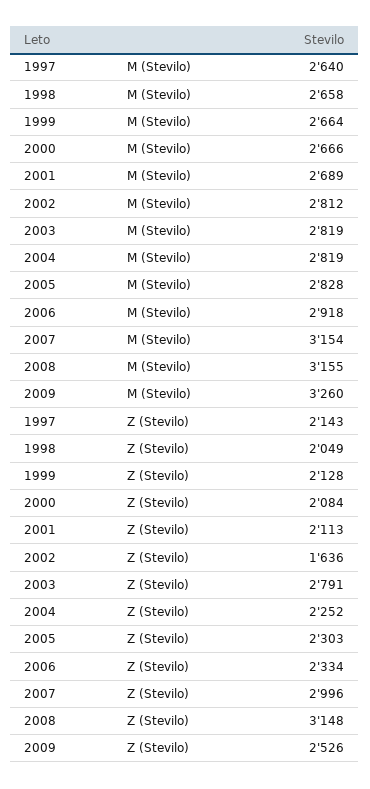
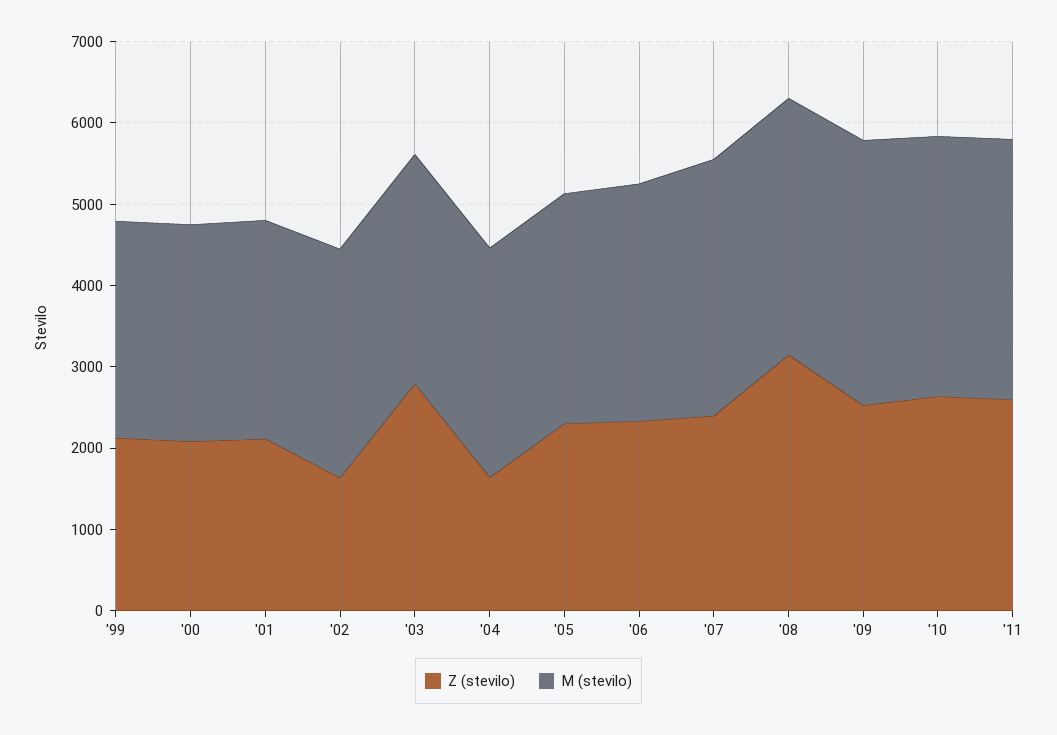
M (Stevilo), 1997: 2640 -> none
M (Stevilo), 1998: 2658 -> none
Z (Stevilo), 1997: 2143 -> none
Z (Stevilo), 1998: 2049 -> none
Z (Stevilo), 2004: 2252 -> 1600
Z (Stevilo), 2007: 2996 -> 2400
Z (Stevilo), '10: none -> 2600
M (Stevilo), '10: none -> 3200
Z (Stevilo), '11: none -> 2600
M (Stevilo), '11: none -> 3200

